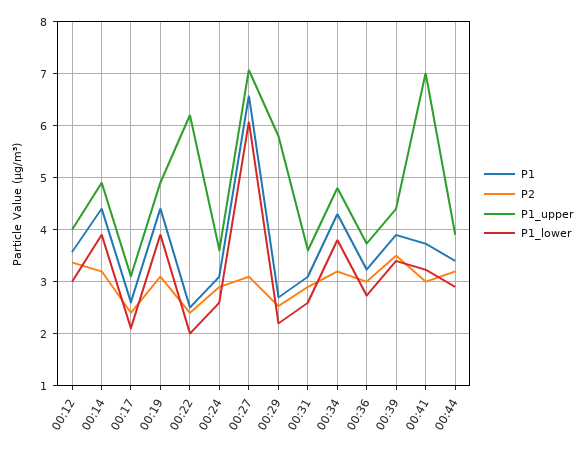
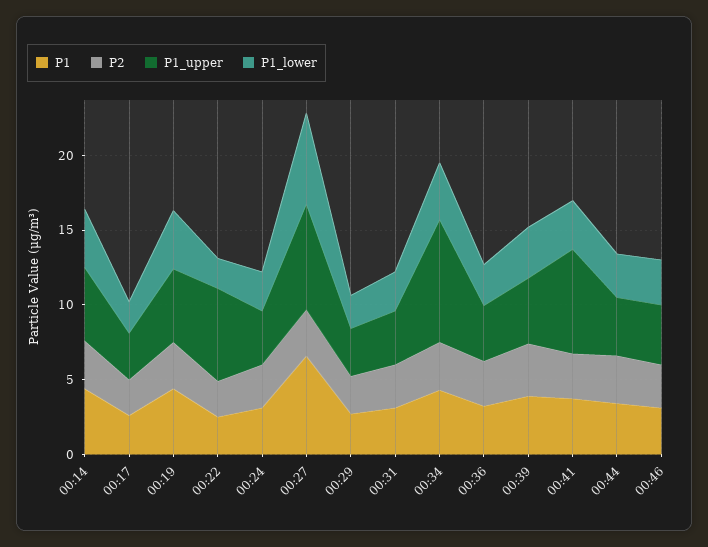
P1, 00:12: 3.6 -> none
P2, 00:12: 3.4 -> none
P1_upper, 00:12: 4 -> none
P1_lower, 00:12: 3 -> none
P1_upper, 00:29: 5.8 -> 3
P1_upper, 00:34: 4.8 -> 8
P1, 00:46: none -> 3
P2, 00:46: none -> 3
P1_upper, 00:46: none -> 4
P1_lower, 00:46: none -> 3

